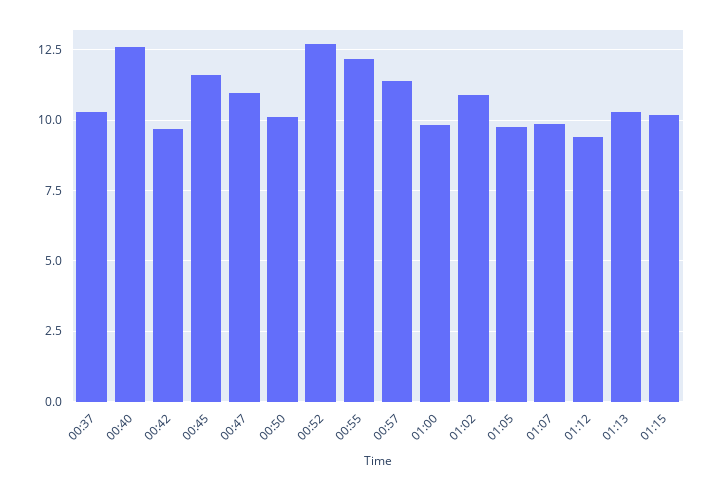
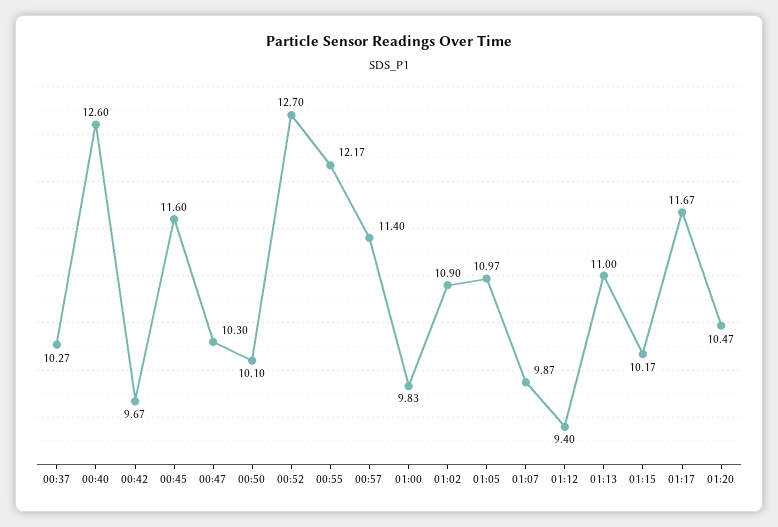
00:47: 11 -> 10.3
01:05: 9.75 -> 10.97
01:13: 10.25 -> 11
01:17: none -> 11.67
01:20: none -> 10.47

